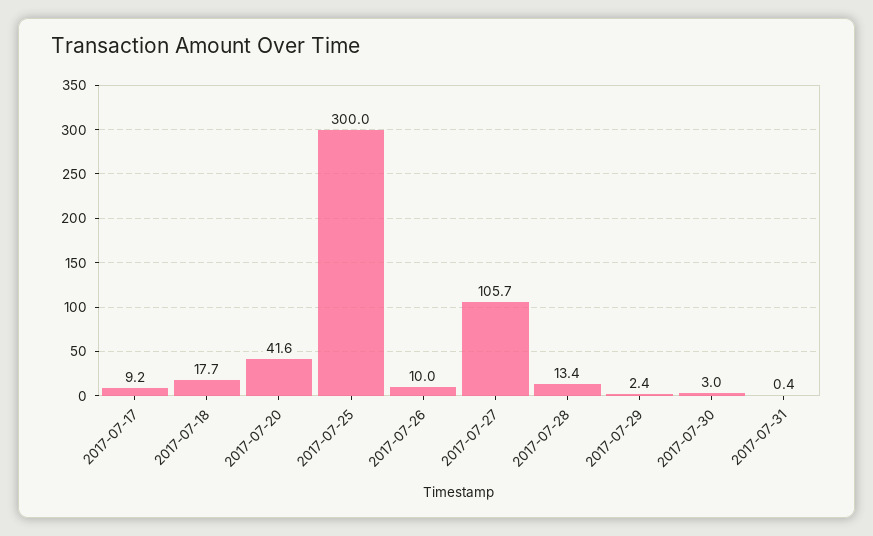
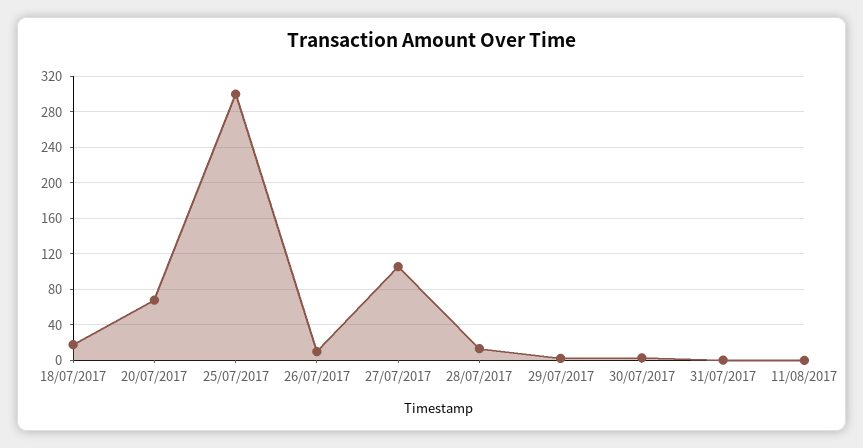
2017-07-17: 9.2 -> none
2017-07-20: 41.6 -> 70
11/08/2017: none -> 0

